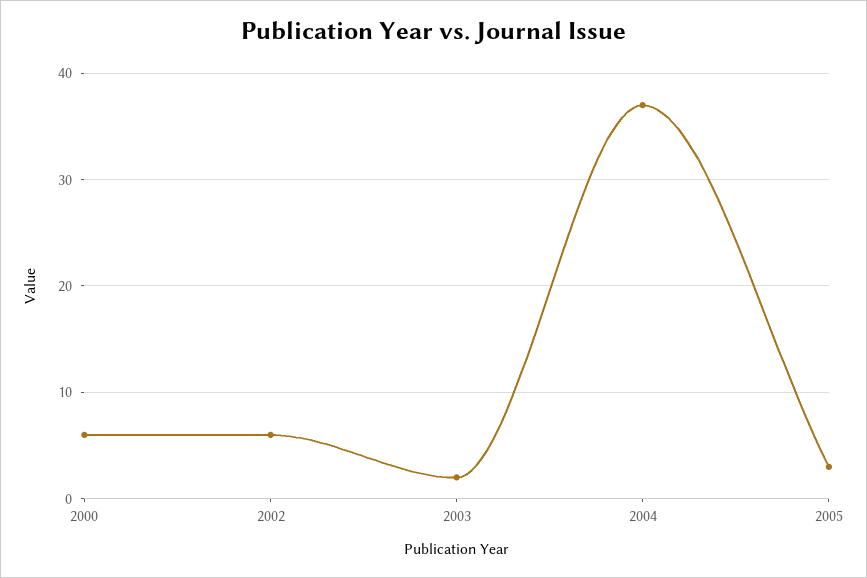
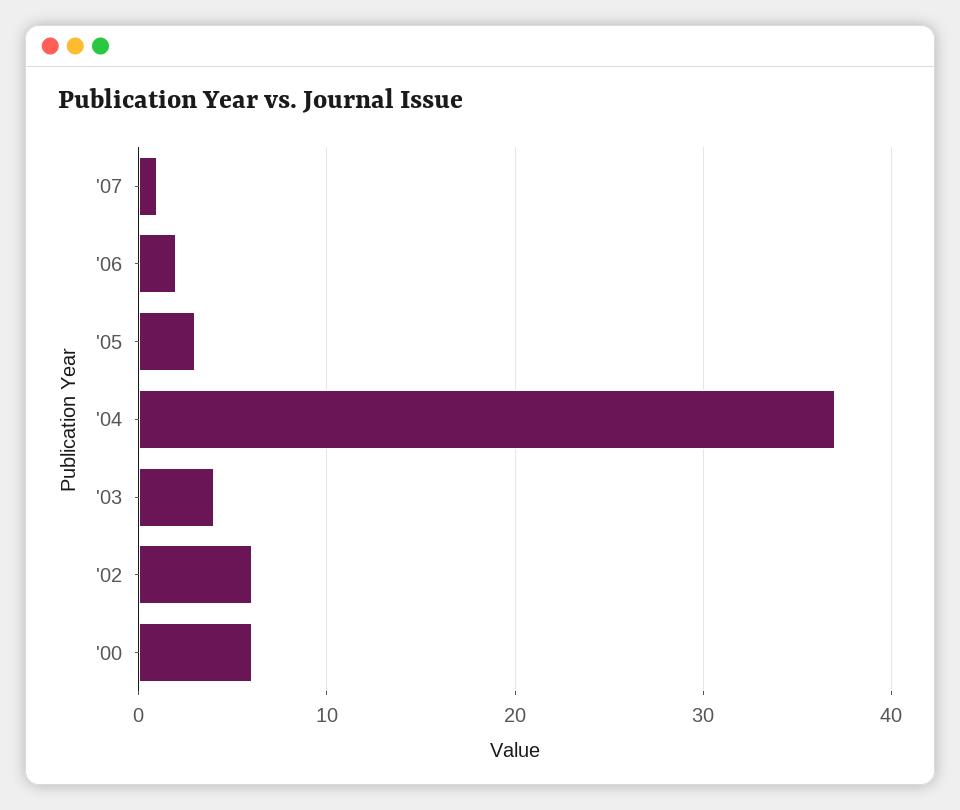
2003: 2 -> 4
'07: none -> 1
'06: none -> 2

